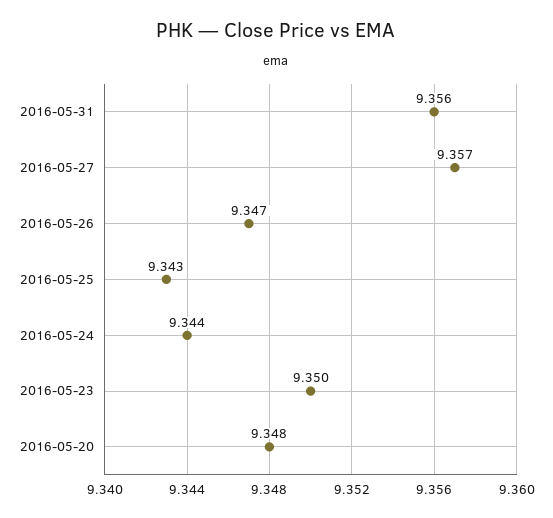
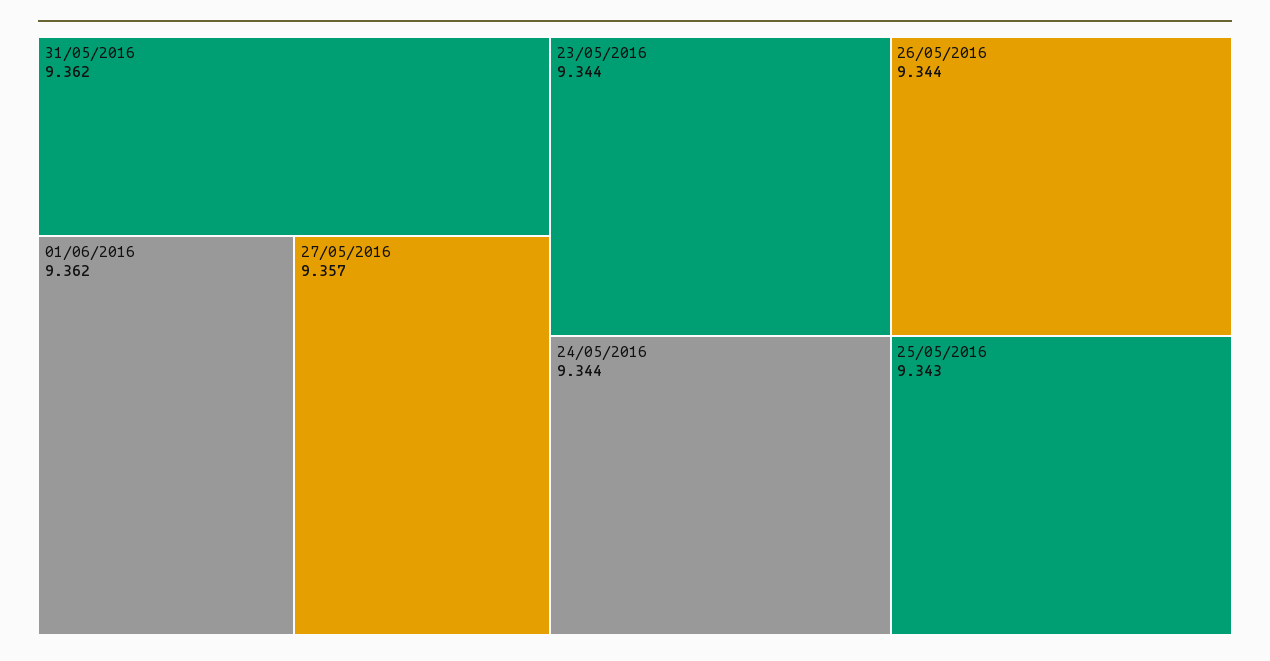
2016-05-31: 9.356 -> 9.362
2016-05-26: 9.347 -> 9.344
2016-05-23: 9.35 -> 9.344
2016-05-20: 9.348 -> none
01/06/2016: none -> 9.362

